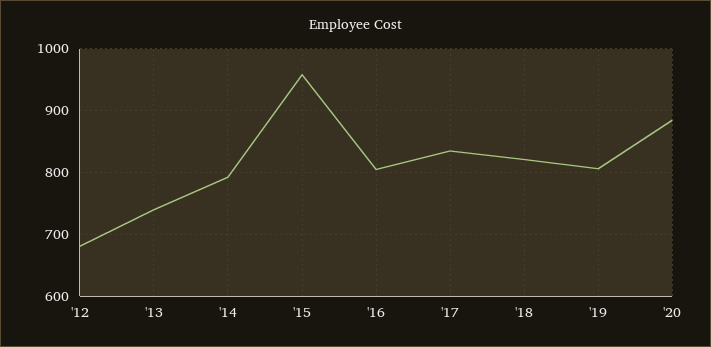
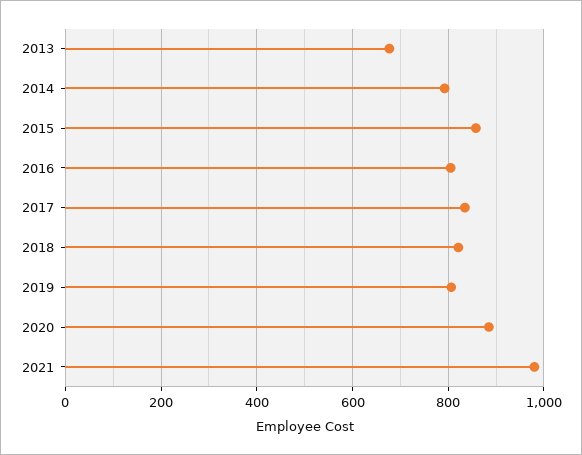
'12: 680 -> none
'13: 740 -> 680
'15: 960 -> 860
2021: none -> 980

